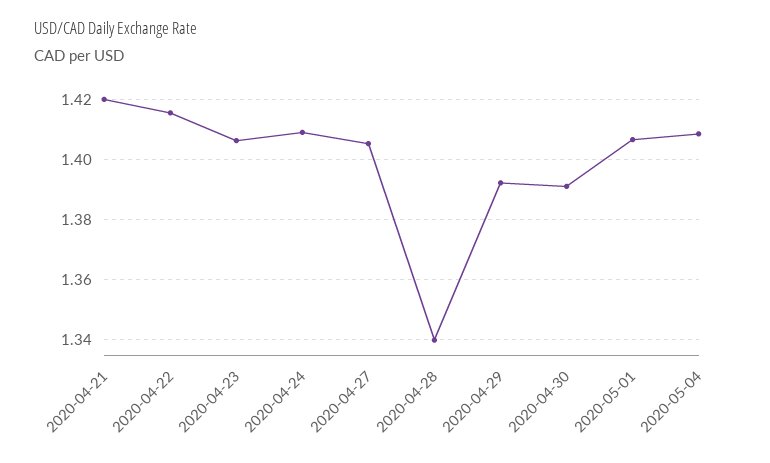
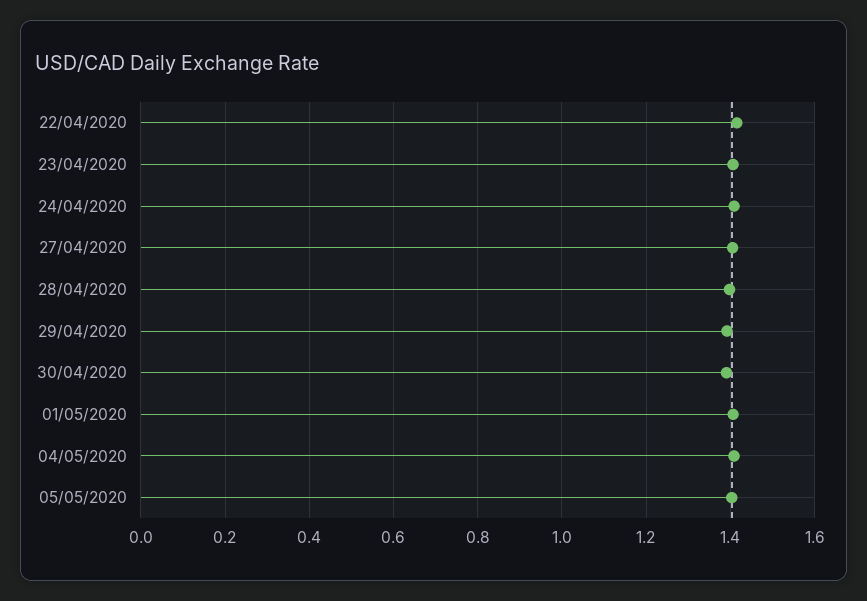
2020-04-21: 1.42 -> none
2020-04-28: 1.34 -> 1.4
05/05/2020: none -> 1.4

